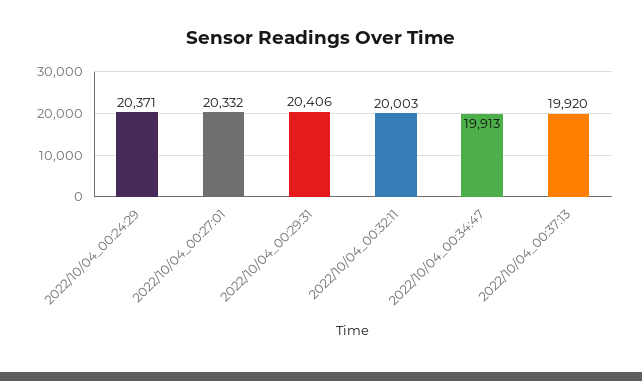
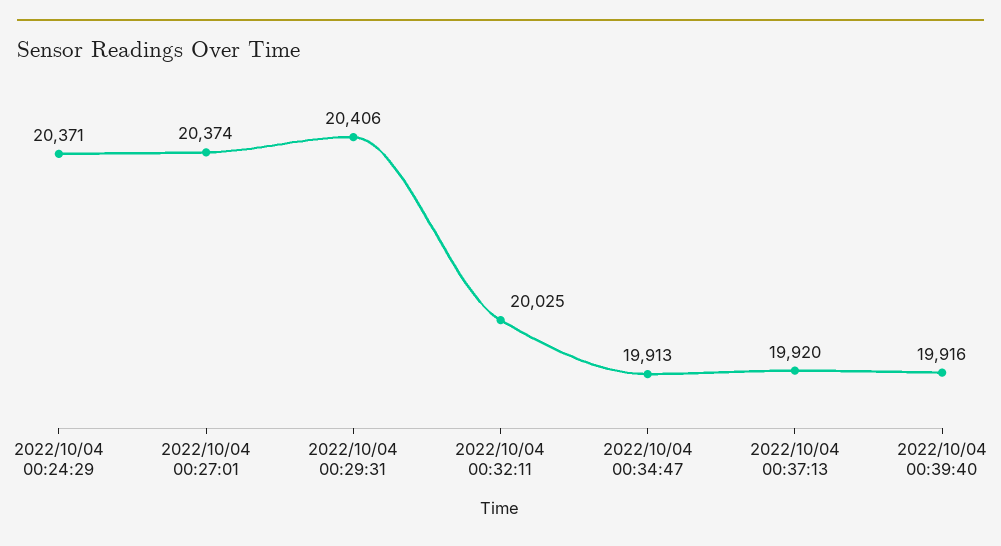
2022/10/04_00:27:01: 20332 -> 20374
2022/10/04_00:32:11: 20003 -> 20025
2022/10/04 00:39:40: none -> 19916

